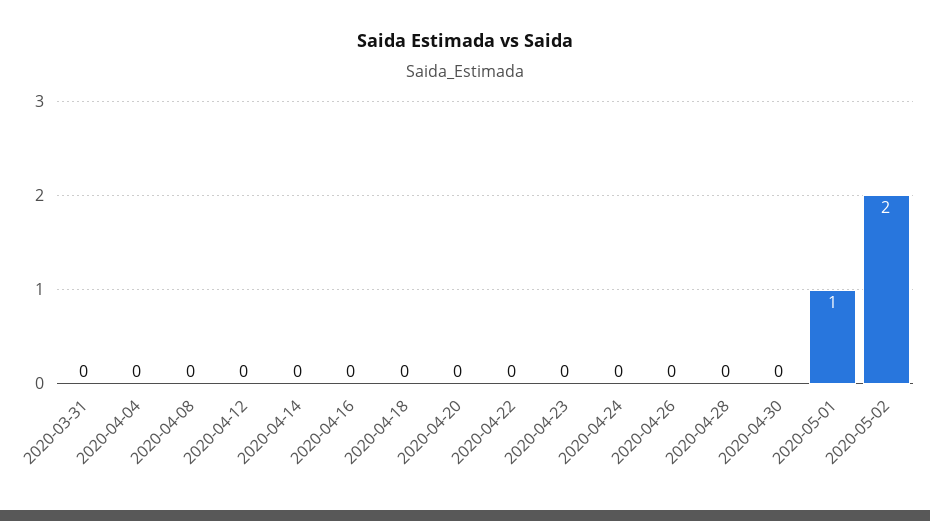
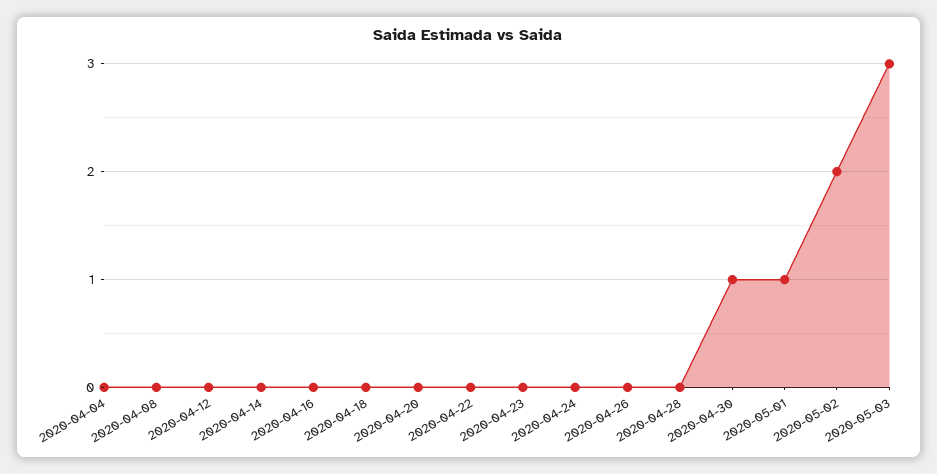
2020-03-31: 0 -> none
2020-04-30: 0 -> 1
2020-05-03: none -> 3

